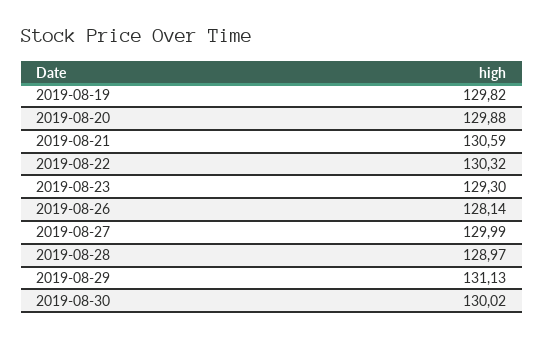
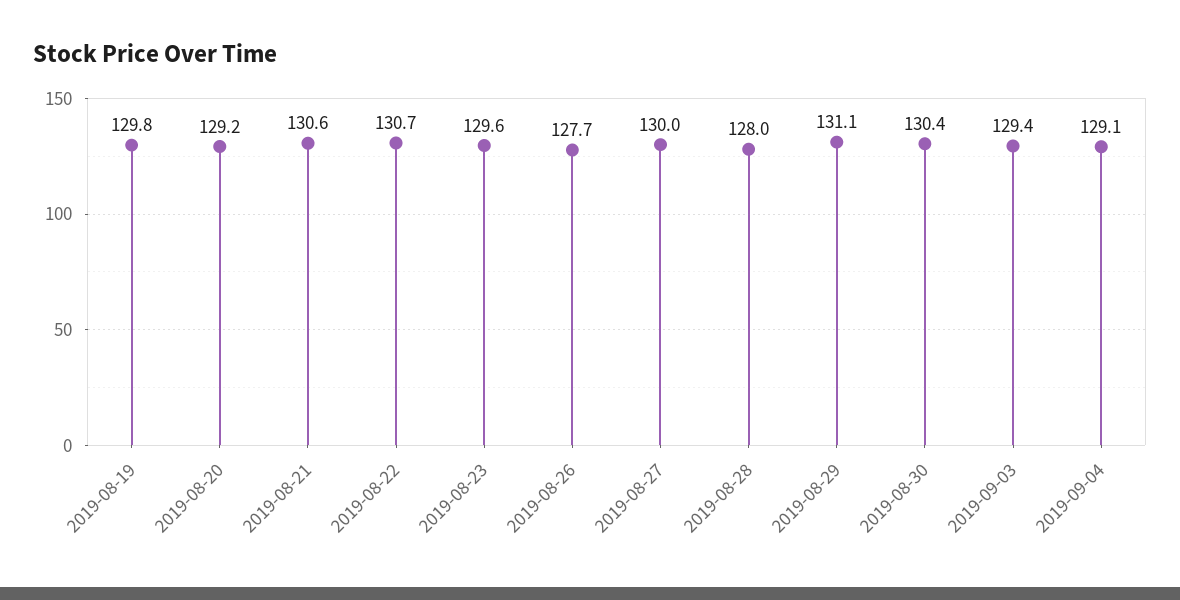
2019-08-20: 129.88 -> 129.2
2019-08-22: 130.32 -> 130.7
2019-08-23: 129.3 -> 129.6
2019-08-26: 128.14 -> 127.7
2019-08-28: 128.97 -> 128
2019-08-30: 130.02 -> 130.4
2019-09-03: none -> 129.4
2019-09-04: none -> 129.1

